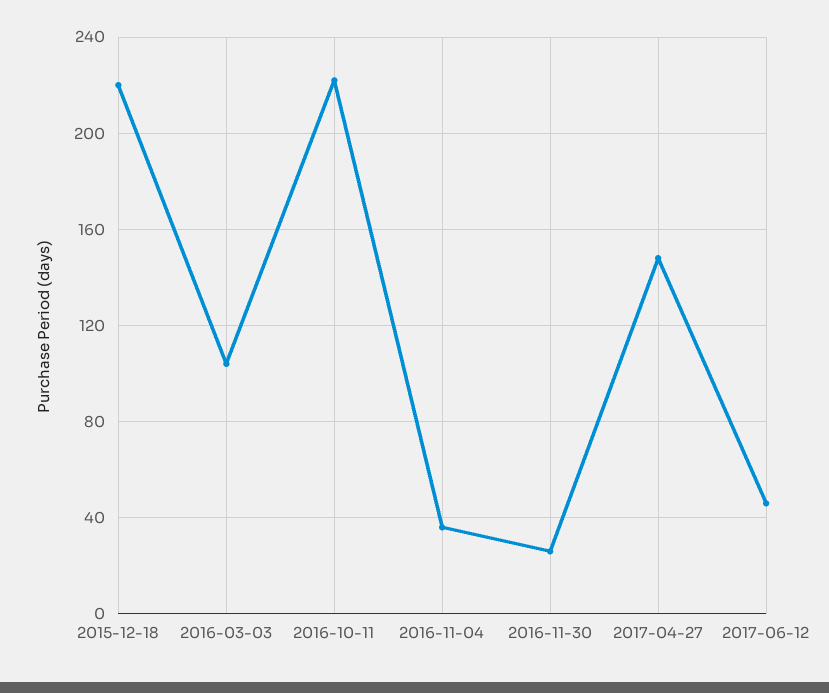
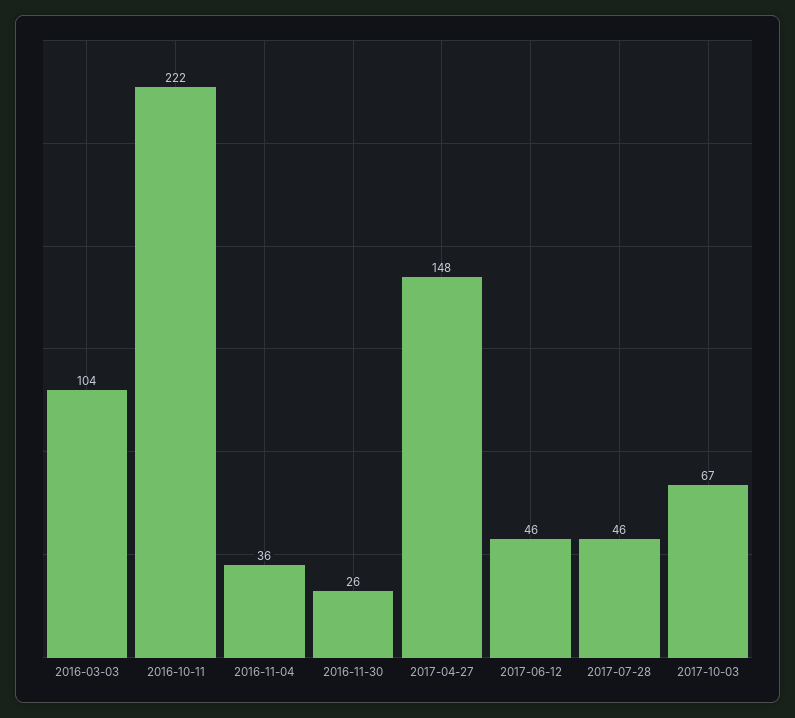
2015-12-18: 220 -> none
2017-07-28: none -> 46
2017-10-03: none -> 67

